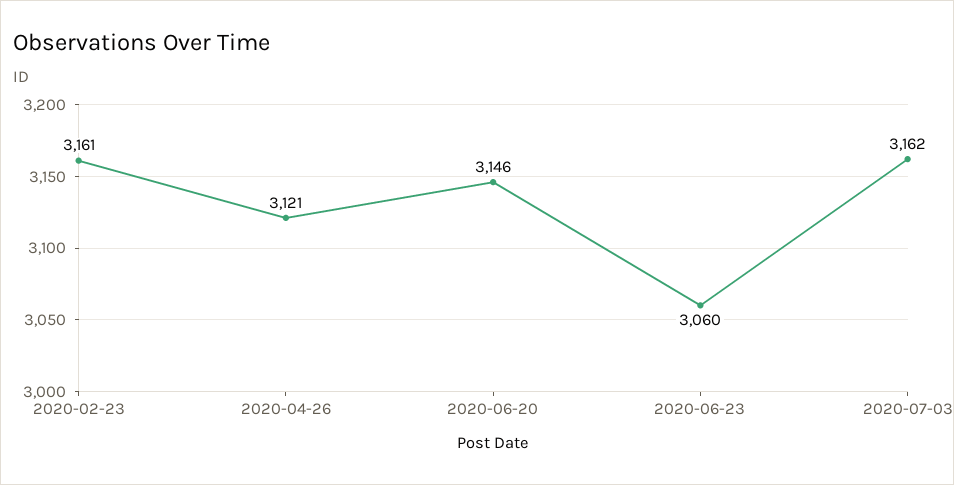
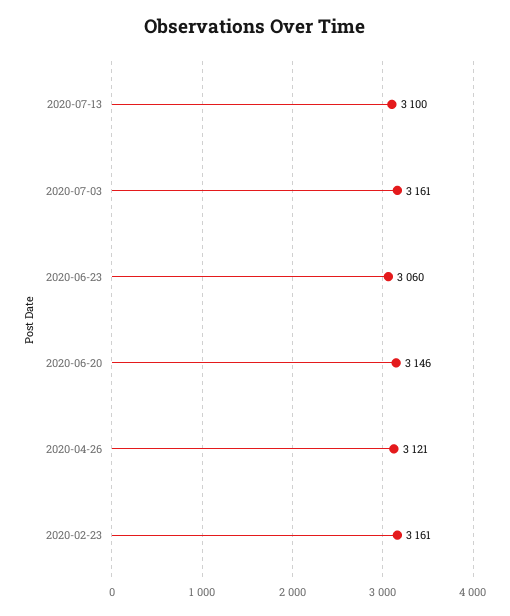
2020-07-03: 3162 -> 3161
2020-07-13: none -> 3100

